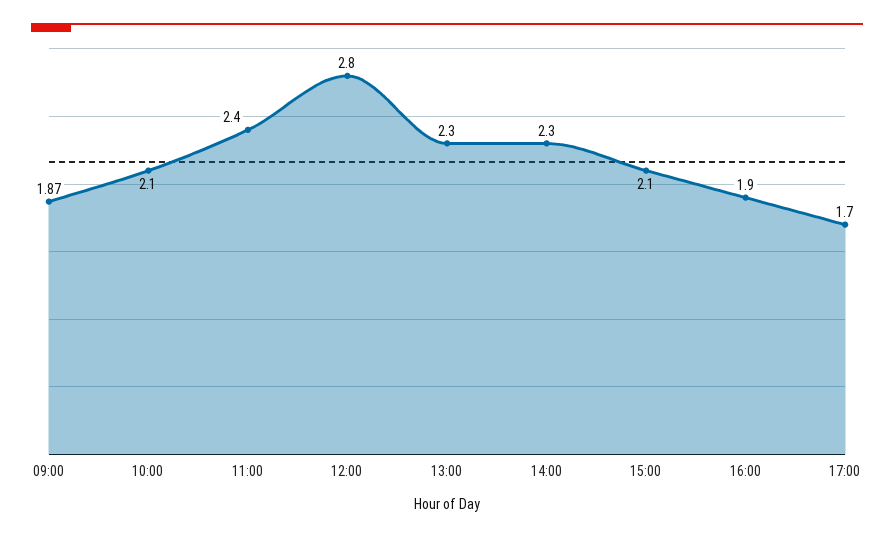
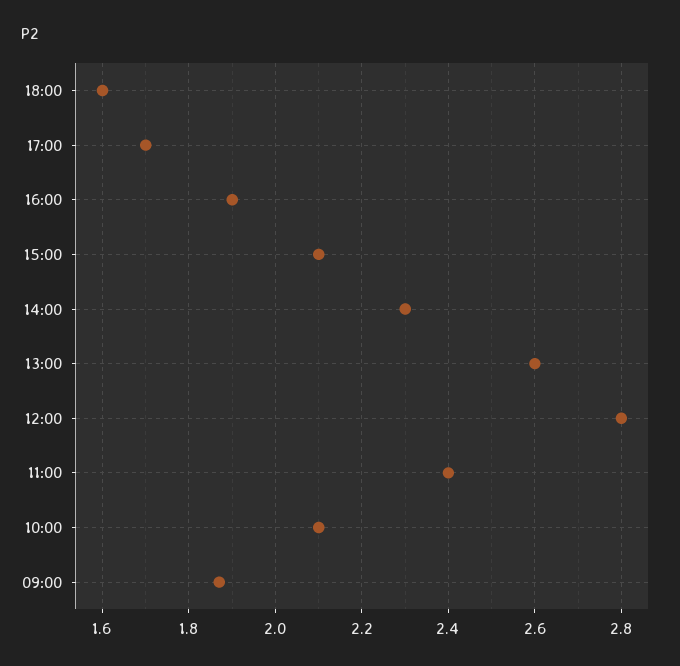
13:00: 2.3 -> 2.6
18:00: none -> 1.6

